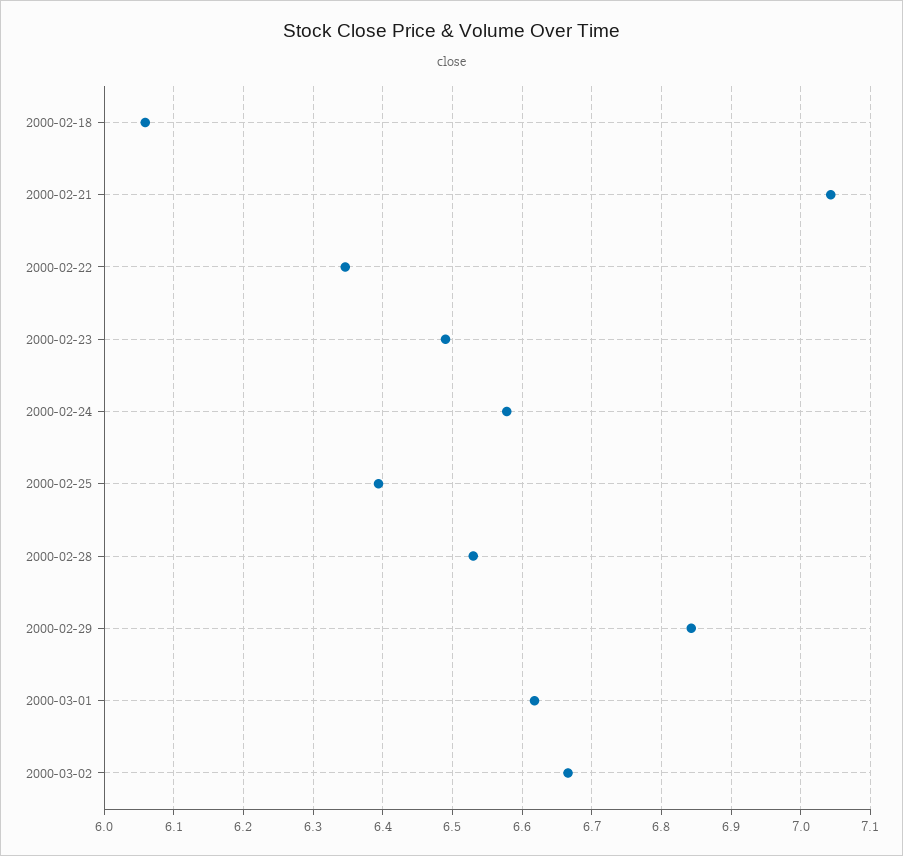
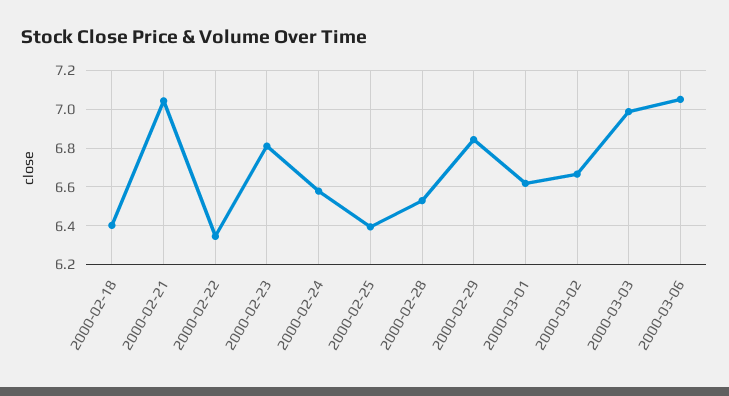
2000-02-18: 6.06 -> 6.4
2000-02-23: 6.49 -> 6.8
2000-03-03: none -> 7
2000-03-06: none -> 7.05

